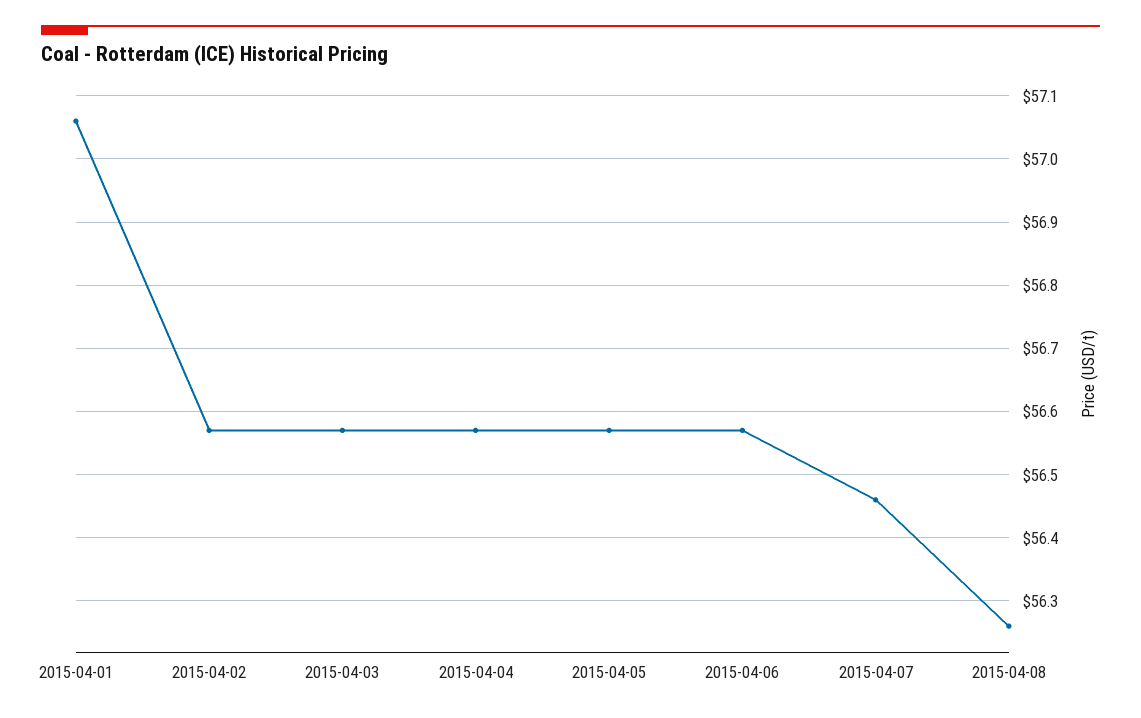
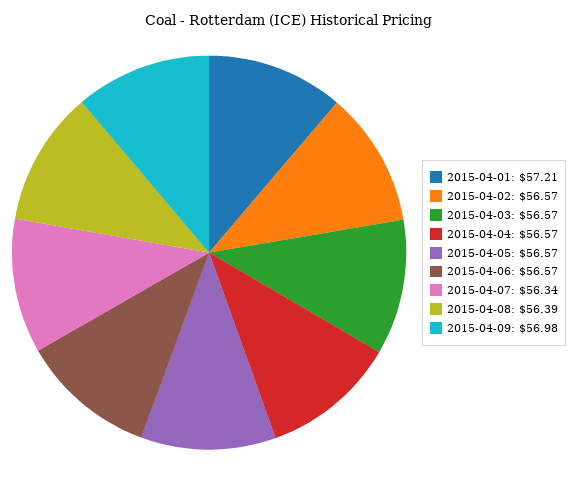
2015-04-01: 57.06 -> 57.21
2015-04-07: 56.46 -> 56.34
2015-04-08: 56.26 -> 56.39
2015-04-09: none -> 56.98

